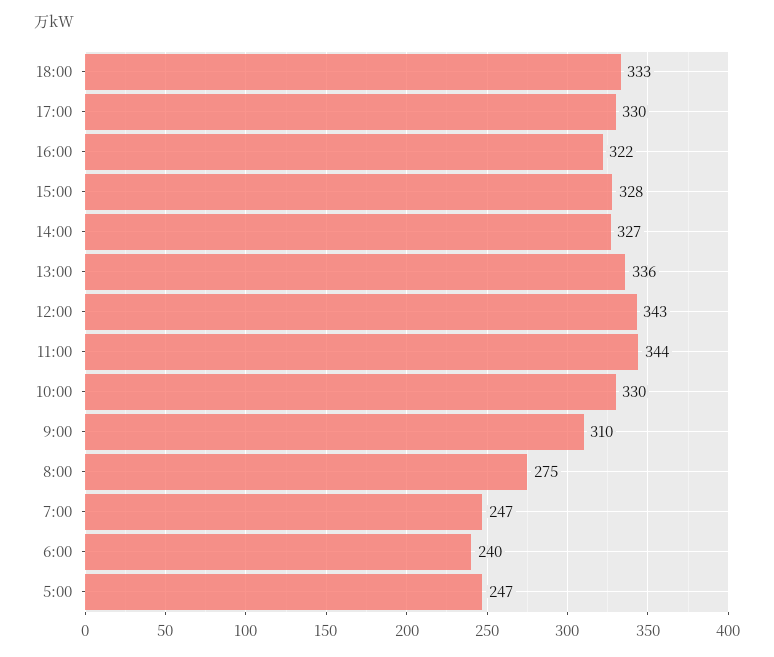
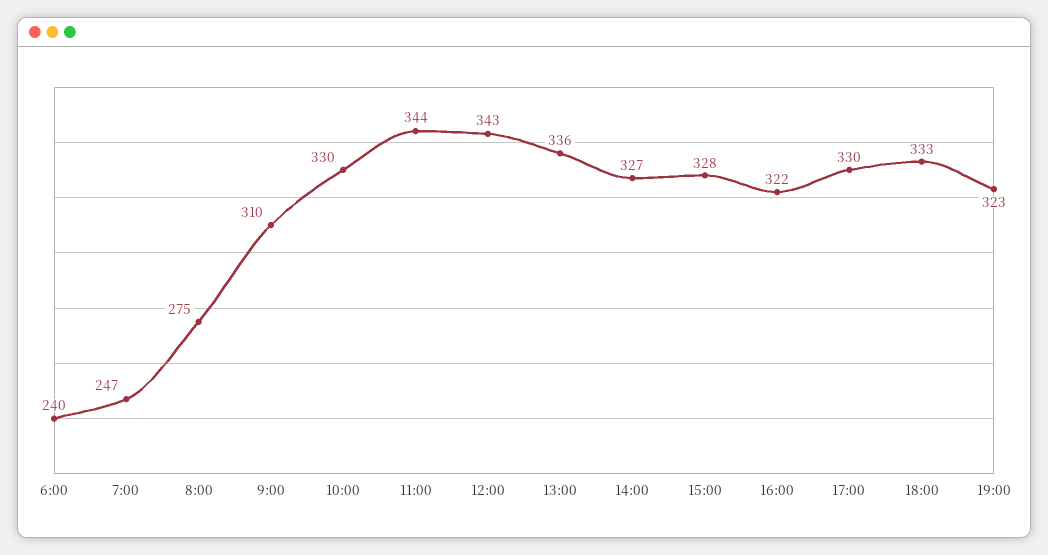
5:00: 247 -> none
19:00: none -> 323

